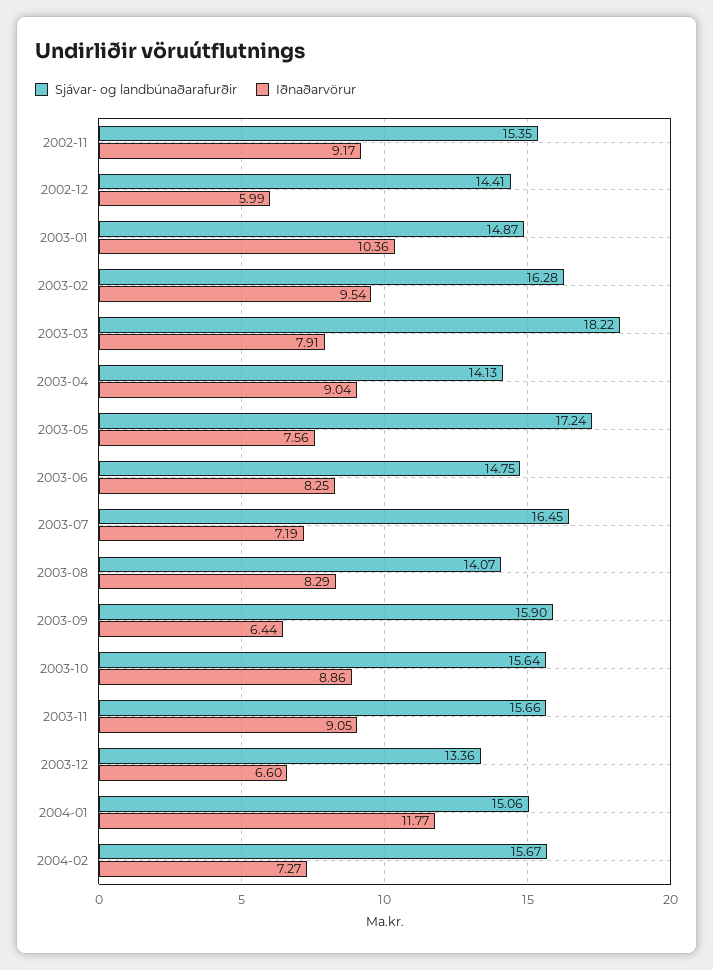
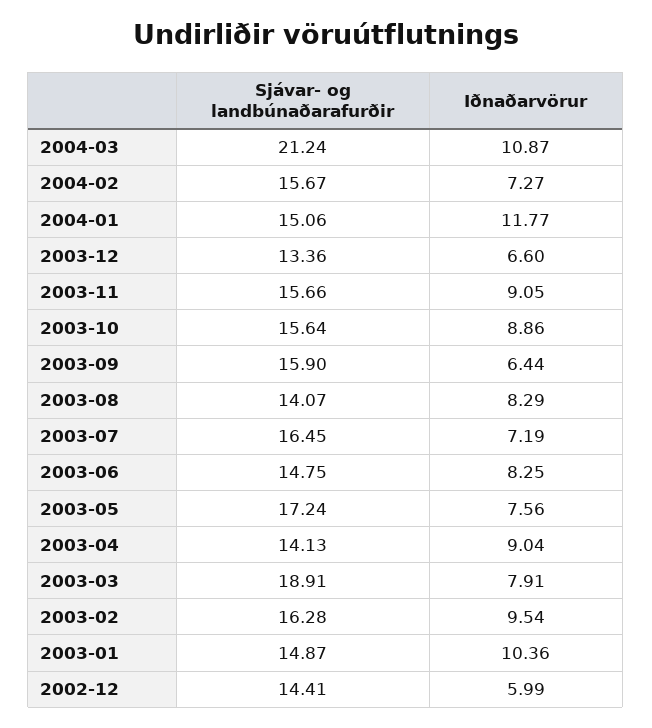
Sjávar- og landbúnaðarafurðir, 2002-11: 15.35 -> none
Iðnaðarvörur, 2002-11: 9.17 -> none
Sjávar- og landbúnaðarafurðir, 2003-03: 18.22 -> 18.91
Sjávar- og landbúnaðarafurðir, 2004-03: none -> 21.24
Iðnaðarvörur, 2004-03: none -> 10.87

